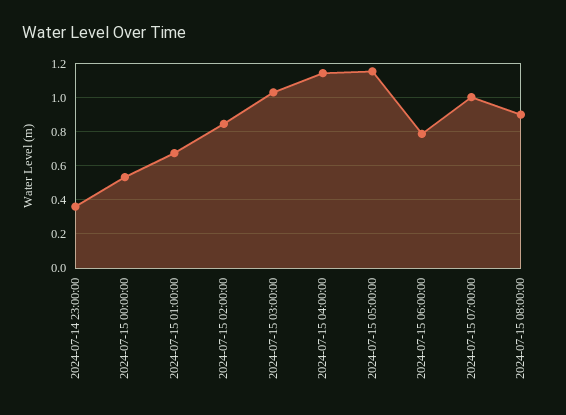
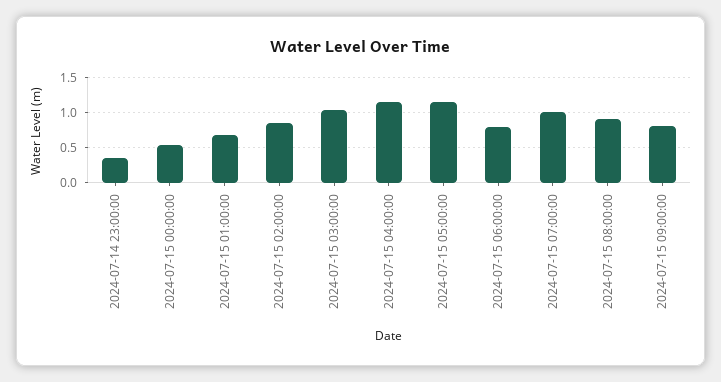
2024-07-15 09:00:00: none -> 0.8

